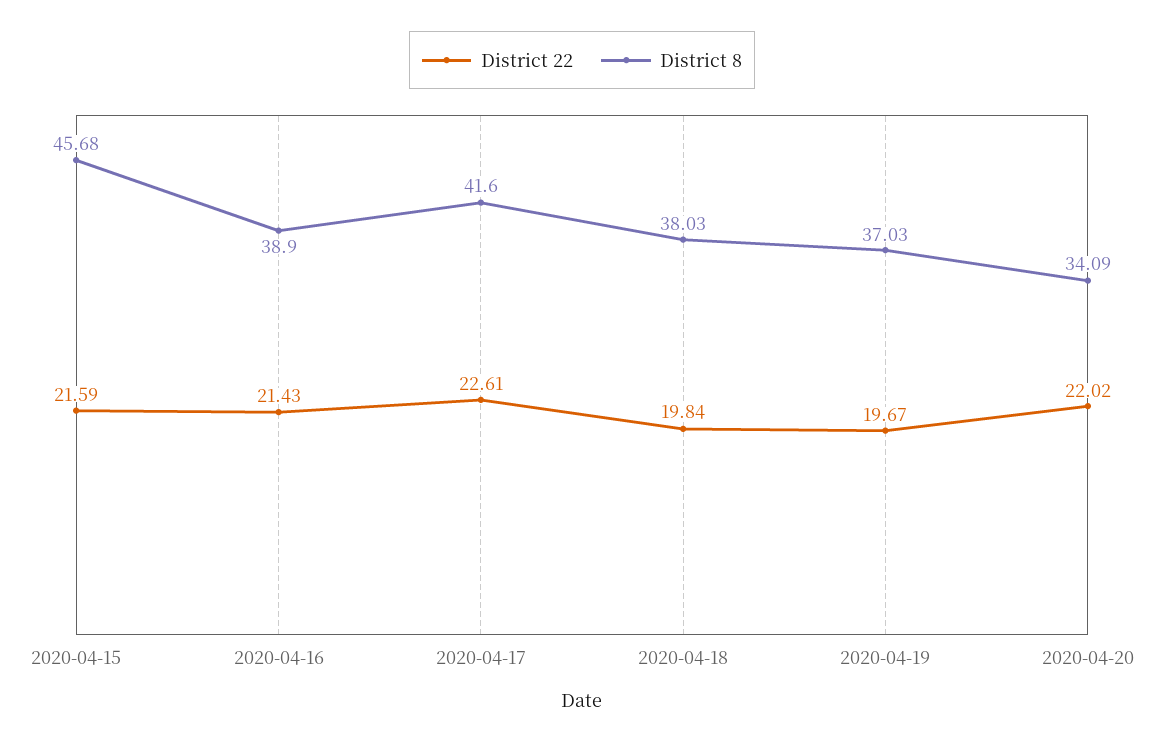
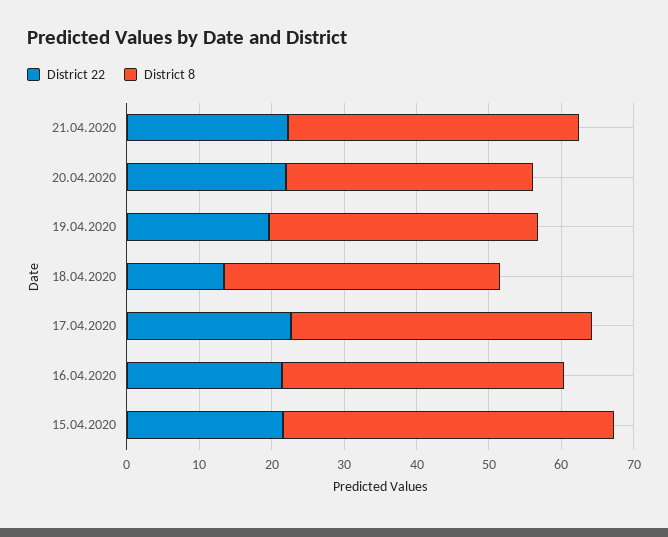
District 22, 2020-04-18: 19.84 -> 14
District 22, 21.04.2020: none -> 22
District 8, 21.04.2020: none -> 40

